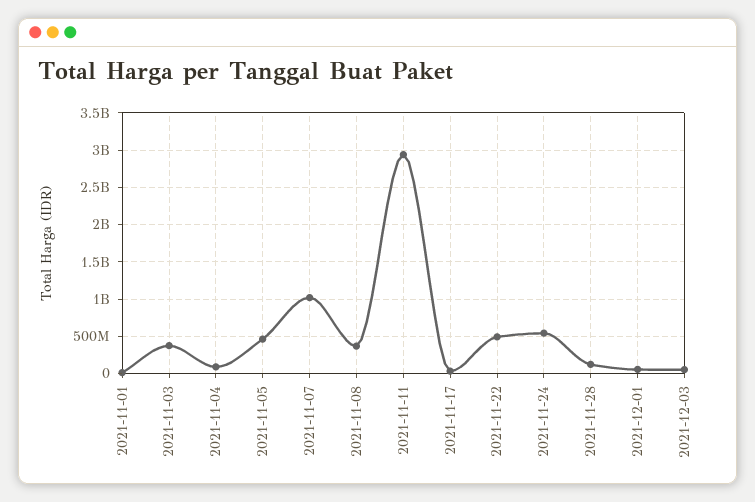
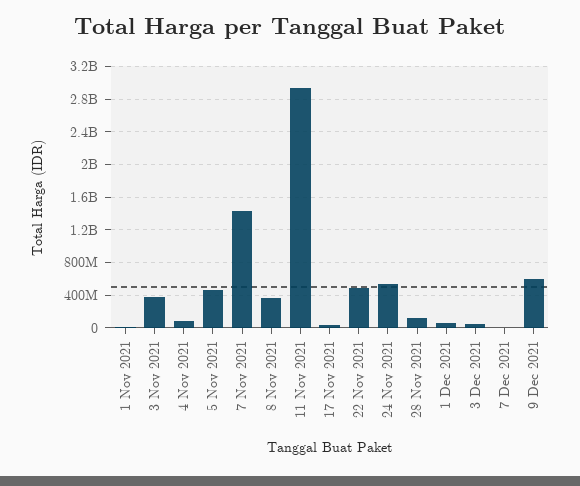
2021-11-07: 1000000000 -> 1400000000
7 Dec 2021: none -> 0
9 Dec 2021: none -> 600000000

